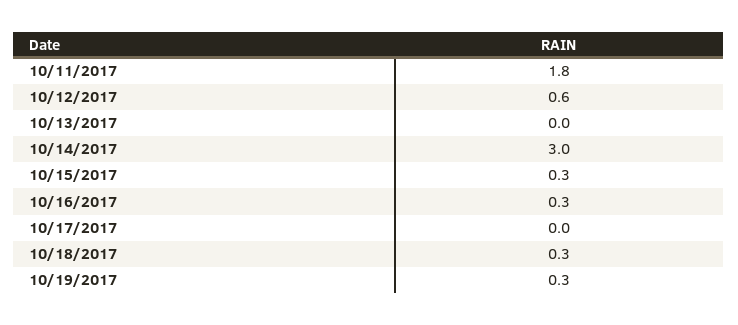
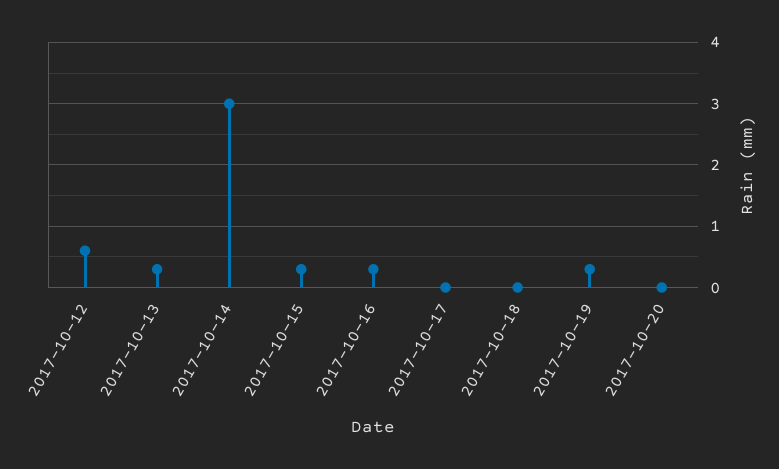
10/11/2017: 1.8 -> none
10/13/2017: 0 -> 0.3
10/18/2017: 0.3 -> 0
2017-10-20: none -> 0

